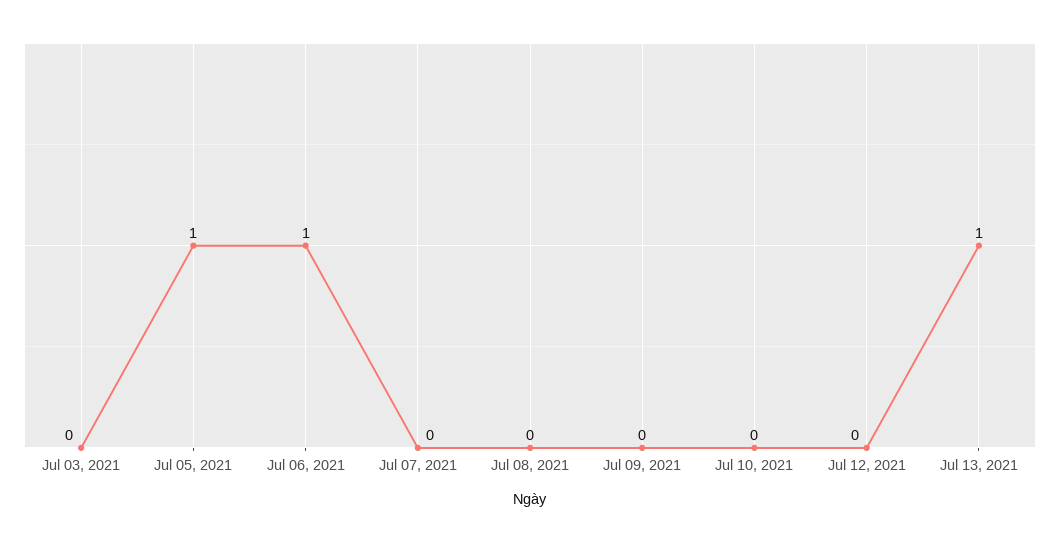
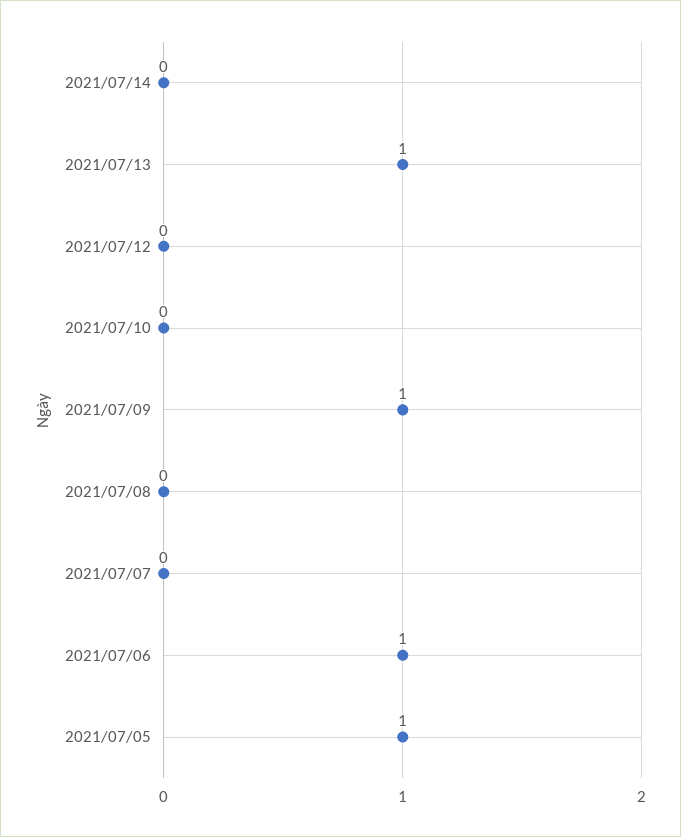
Jul 03, 2021: 0 -> none
Jul 09, 2021: 0 -> 1
2021/07/14: none -> 0

